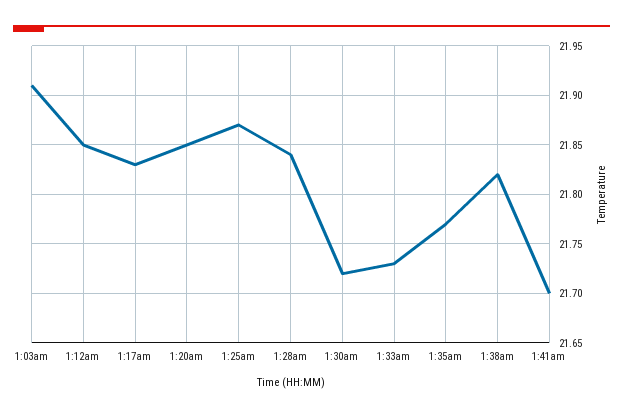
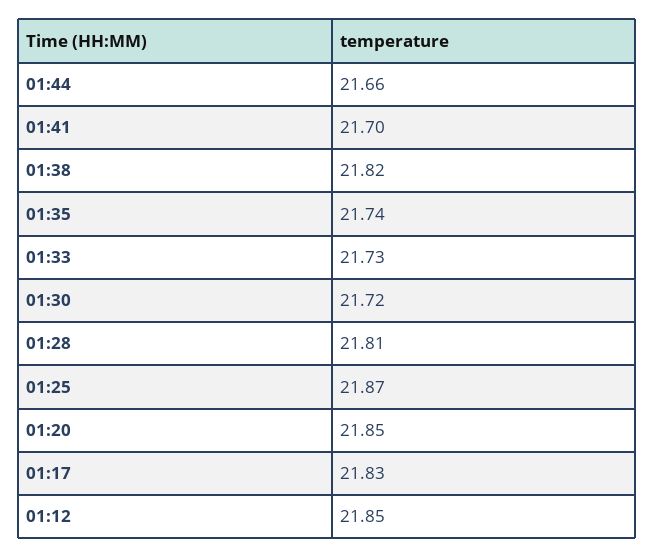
1:03am: 21.91 -> none
1:28am: 21.84 -> 21.81
1:35am: 21.77 -> 21.74
01:44: none -> 21.66

